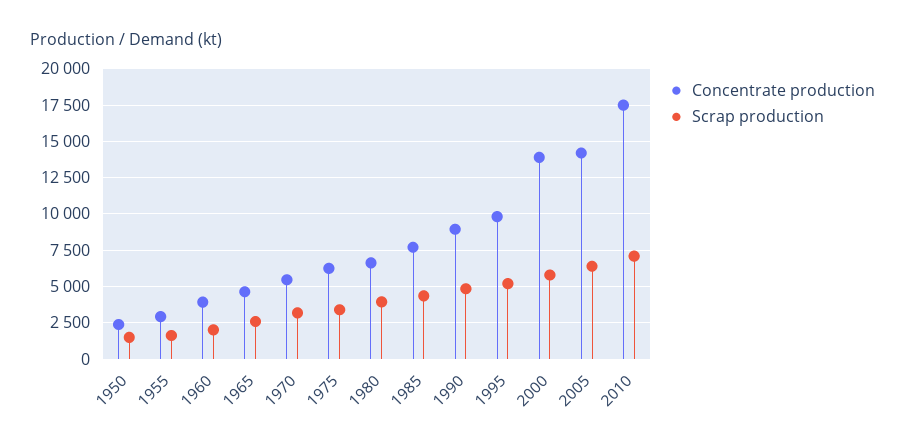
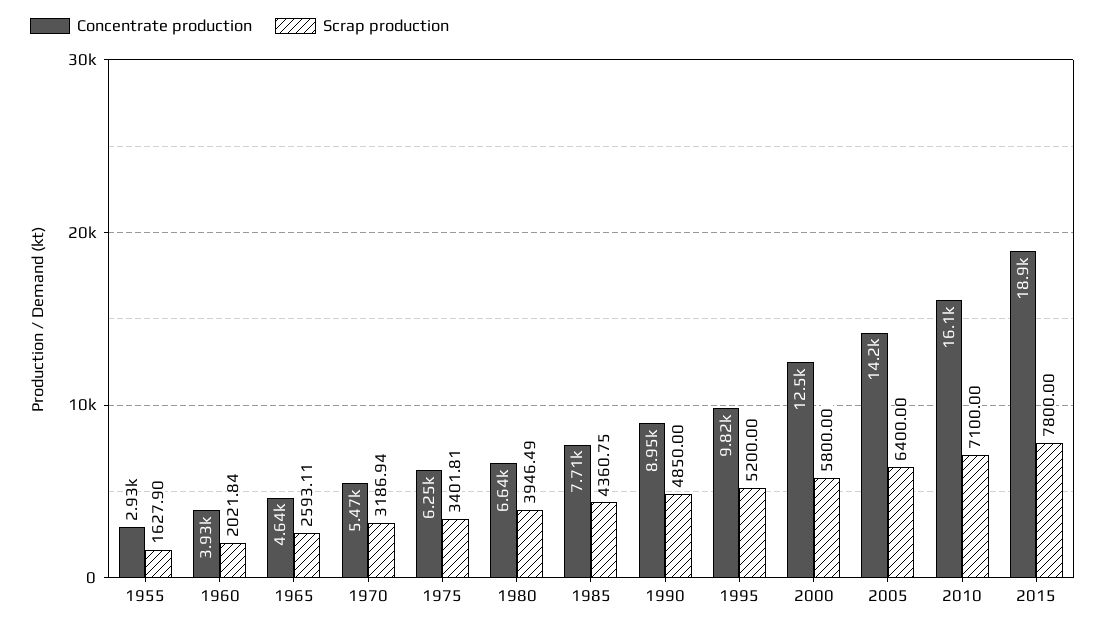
Concentrate production, 1950: 2500 -> none
Scrap production, 1950: 1500 -> none
Concentrate production, 2000: 14000 -> 12500
Concentrate production, 2010: 17500 -> 16100
Concentrate production, 2015: none -> 18900
Scrap production, 2015: none -> 7800

